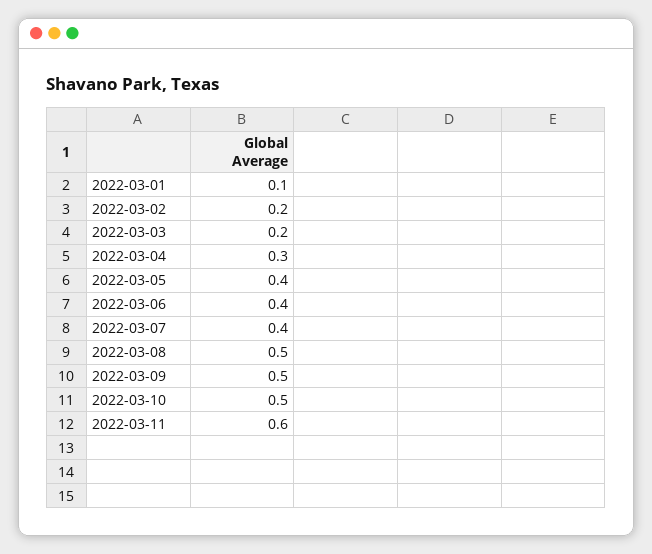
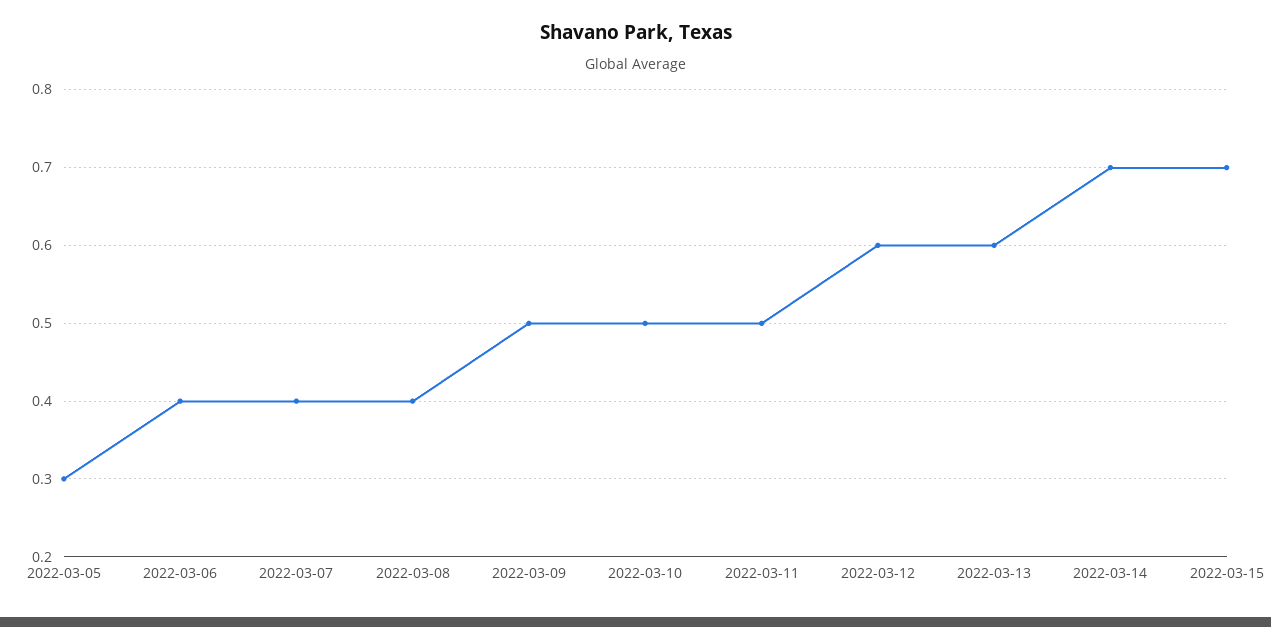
2022-03-01: 0.1 -> none
2022-03-02: 0.2 -> none
2022-03-03: 0.2 -> none
2022-03-04: 0.3 -> none
2022-03-05: 0.4 -> 0.3
2022-03-08: 0.5 -> 0.4
2022-03-11: 0.6 -> 0.5
2022-03-12: none -> 0.6
2022-03-13: none -> 0.6
2022-03-14: none -> 0.7
2022-03-15: none -> 0.7

